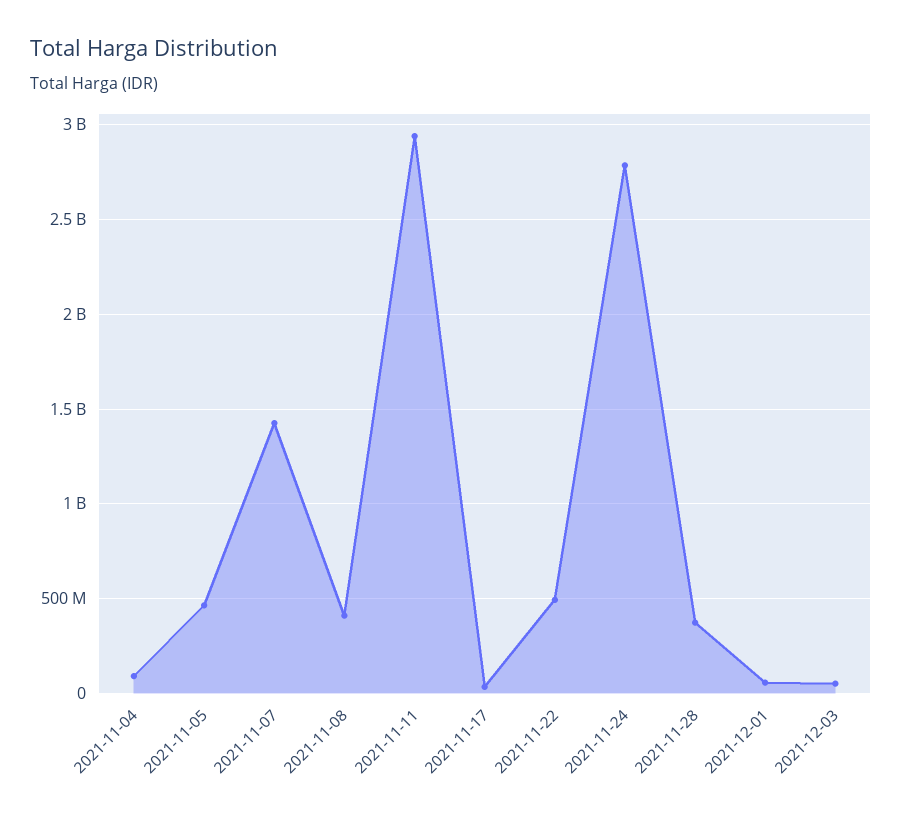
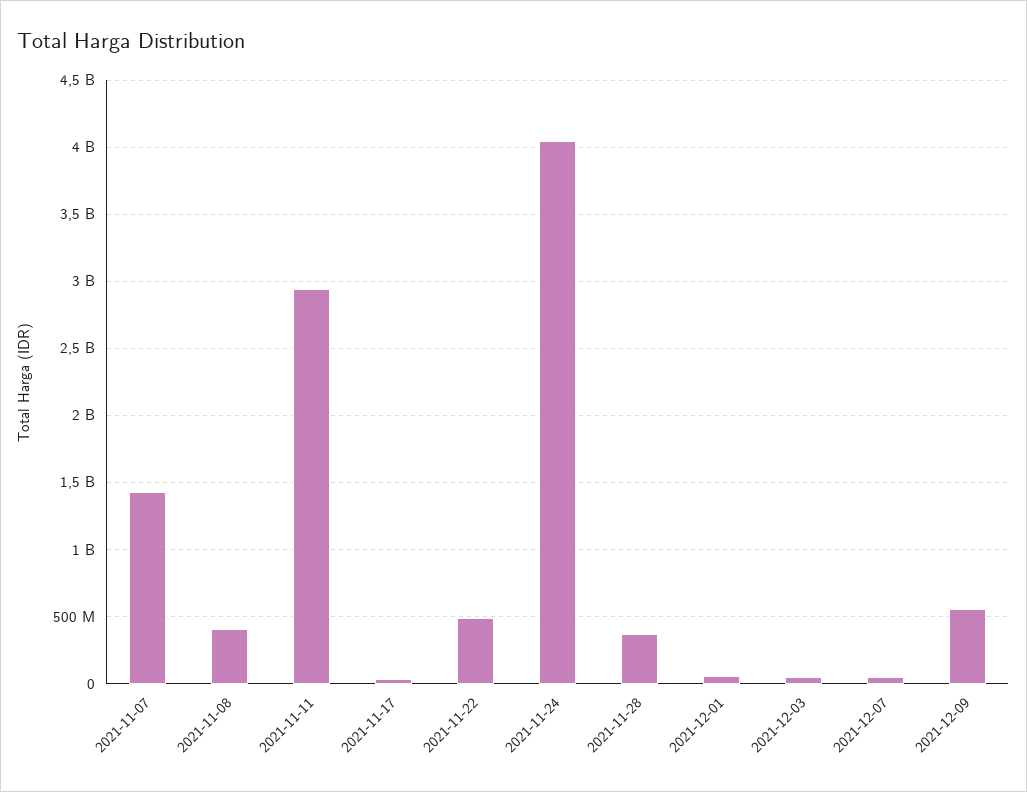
2021-11-04: 100000000 -> none
2021-11-05: 450000000 -> none
2021-11-24: 2800000000 -> 4050000000
2021-12-07: none -> 50000000
2021-12-09: none -> 550000000

